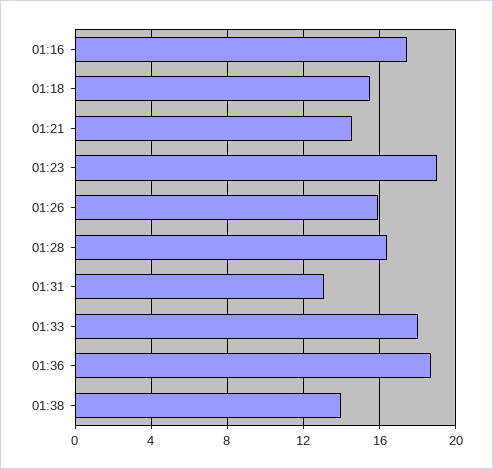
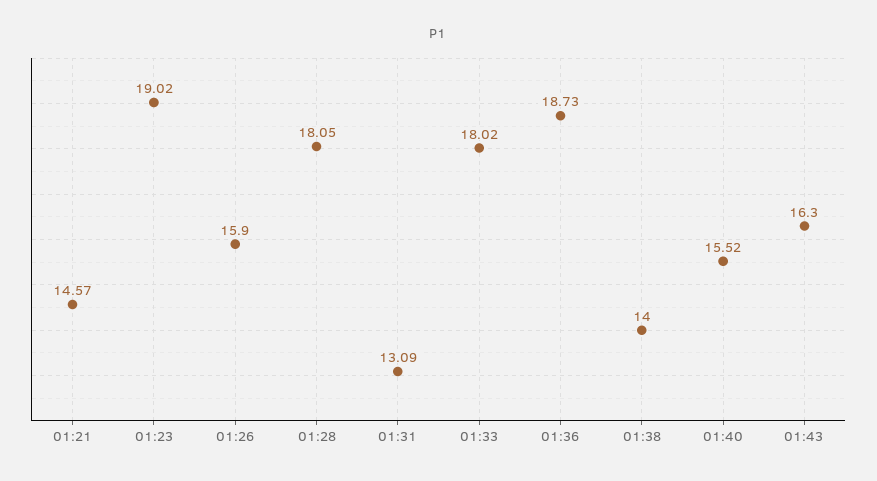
01:16: 17.5 -> none
01:18: 15.5 -> none
01:28: 16.5 -> 18.05
01:40: none -> 15.52
01:43: none -> 16.3

